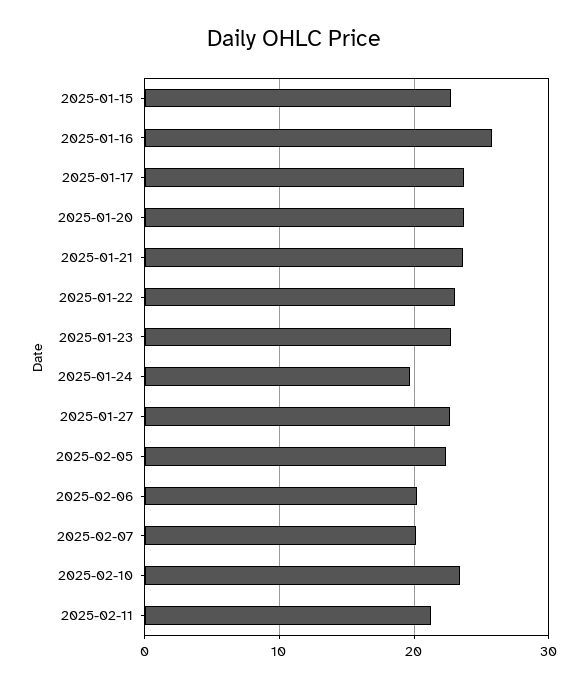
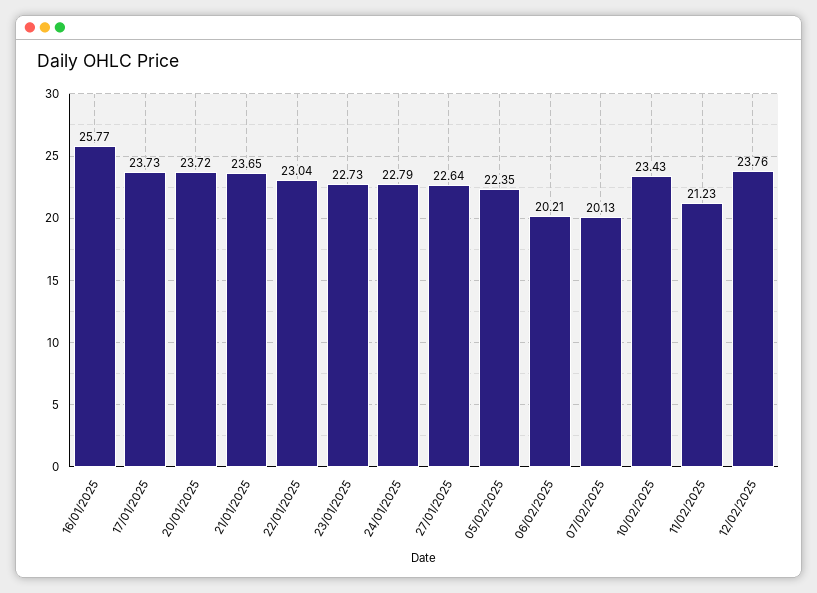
2025-01-15: 23 -> none
2025-01-24: 20 -> 22.79
12/02/2025: none -> 23.76

